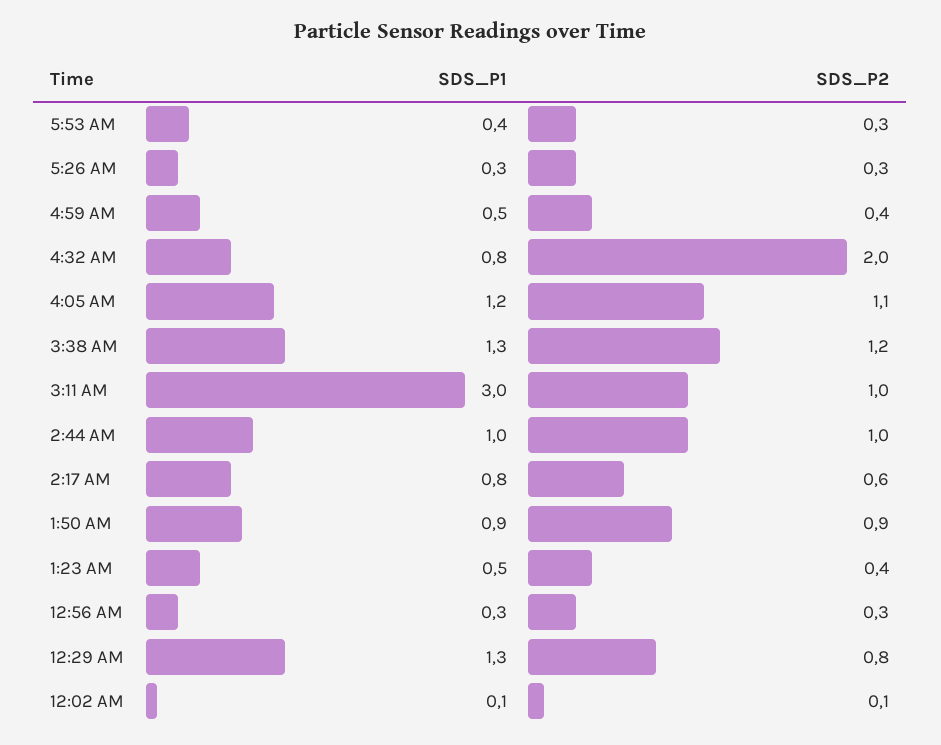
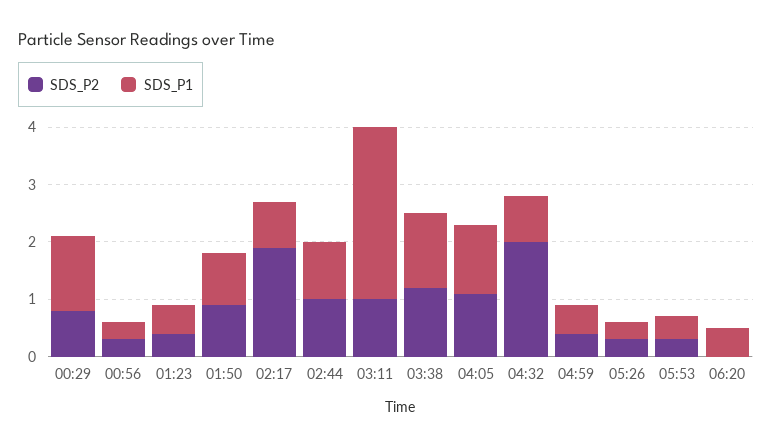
SDS_P2, 2:17 AM: 0.6 -> 2
SDS_P1, 12:02 AM: 0.1 -> none
SDS_P2, 12:02 AM: 0.1 -> none
SDS_P2, 06:20: none -> 0
SDS_P1, 06:20: none -> 0.5

